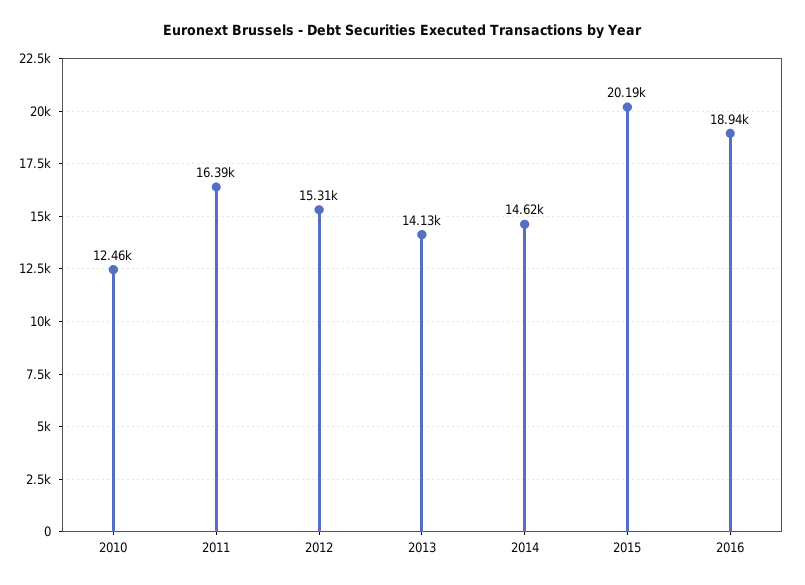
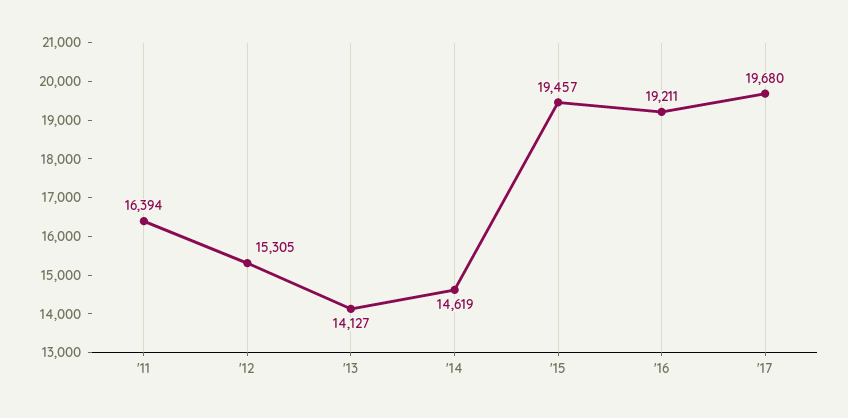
2010: 12460 -> none
2015: 20190 -> 19457
2016: 18940 -> 19211
'17: none -> 19680

